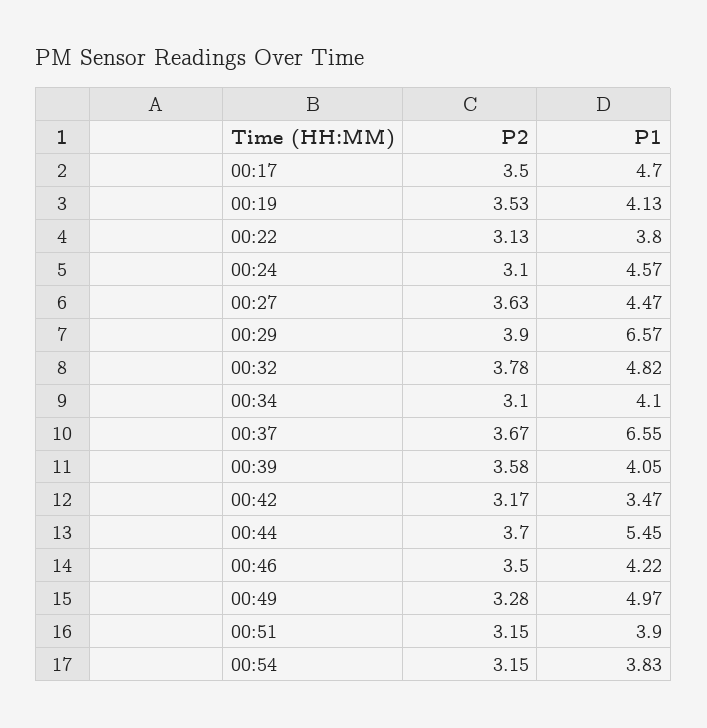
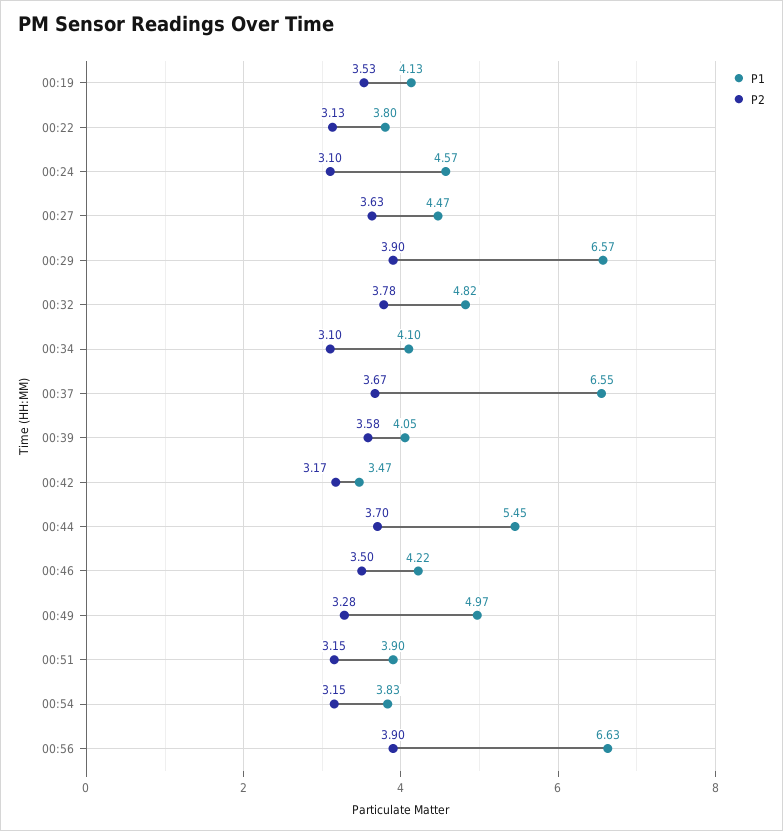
P2, 00:17: 3.5 -> none
P1, 00:17: 4.7 -> none
P1, 00:56: none -> 6.63
P2, 00:56: none -> 3.9

